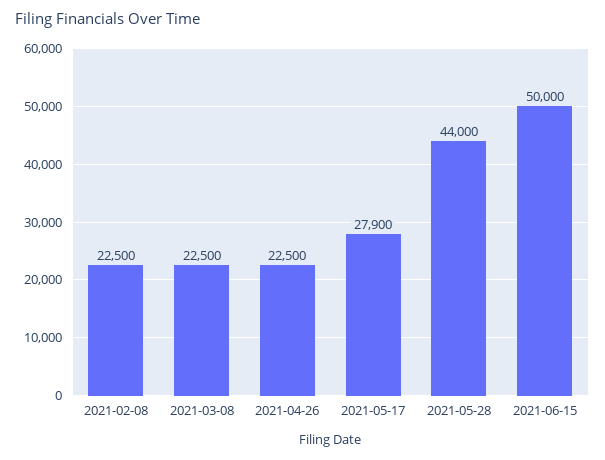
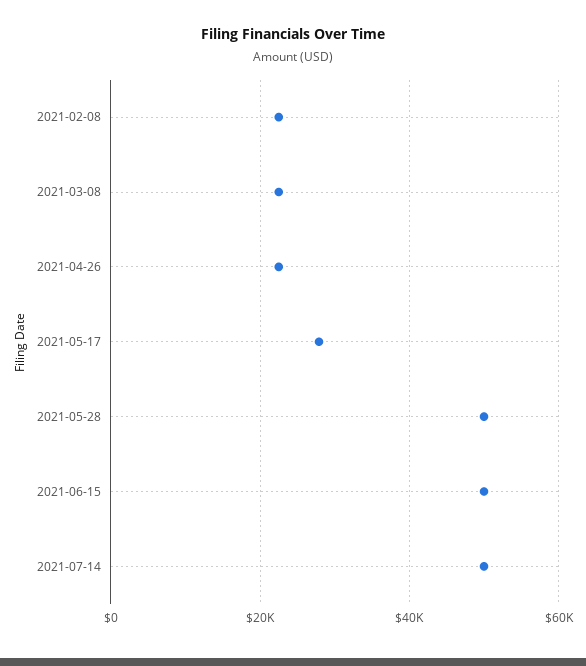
2021-05-28: 44000 -> 50000
2021-07-14: none -> 50000

